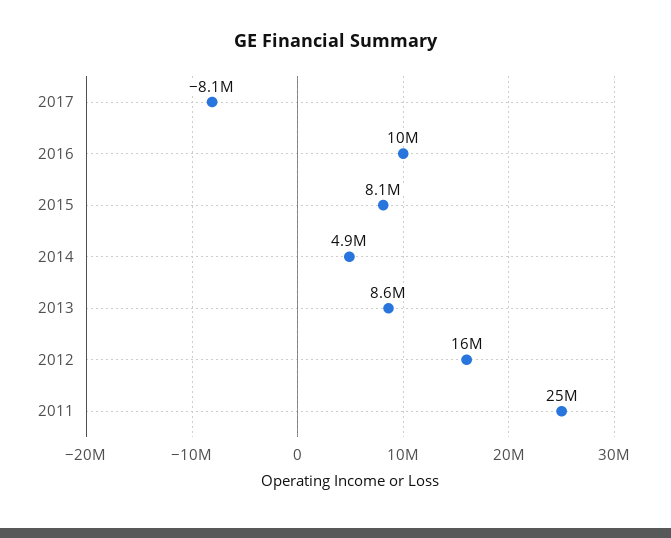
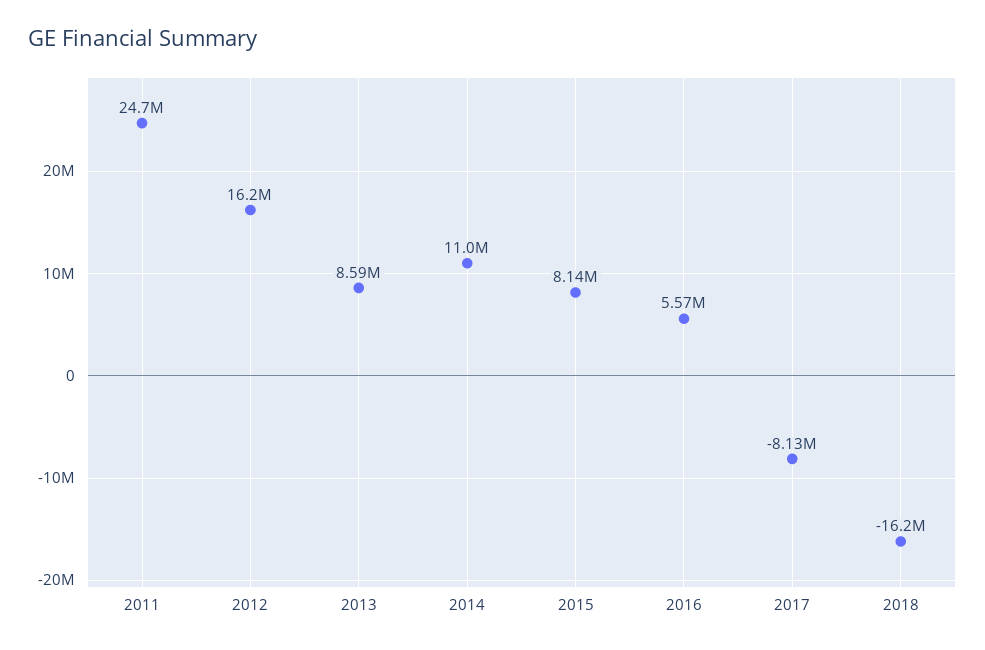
2016: 10000000 -> 5570000
2014: 4900000 -> 11000000
2018: none -> -16200000

